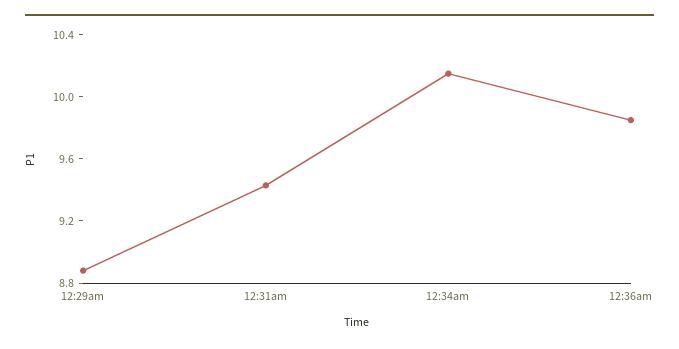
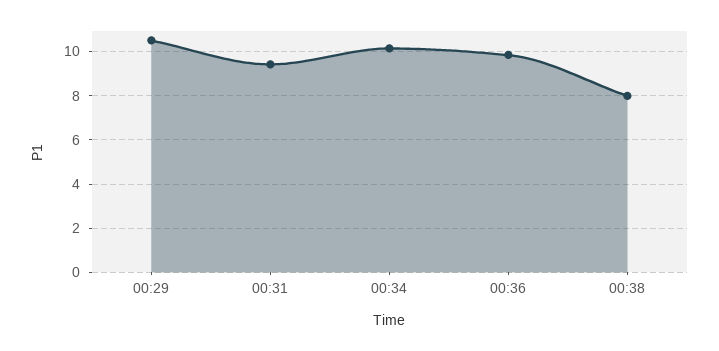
12:29am: 8.9 -> 10.5
00:38: none -> 8

